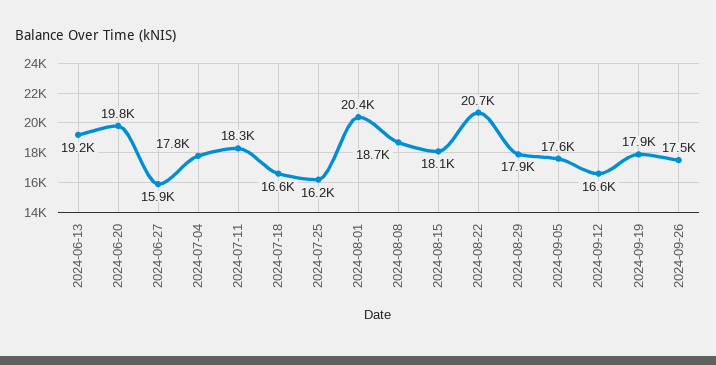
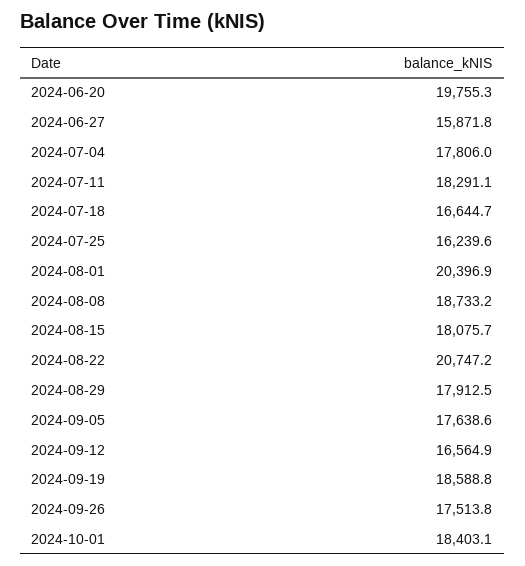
2024-06-13: 19200 -> none
2024-09-19: 17900 -> 18588.8
2024-10-01: none -> 18403.1

